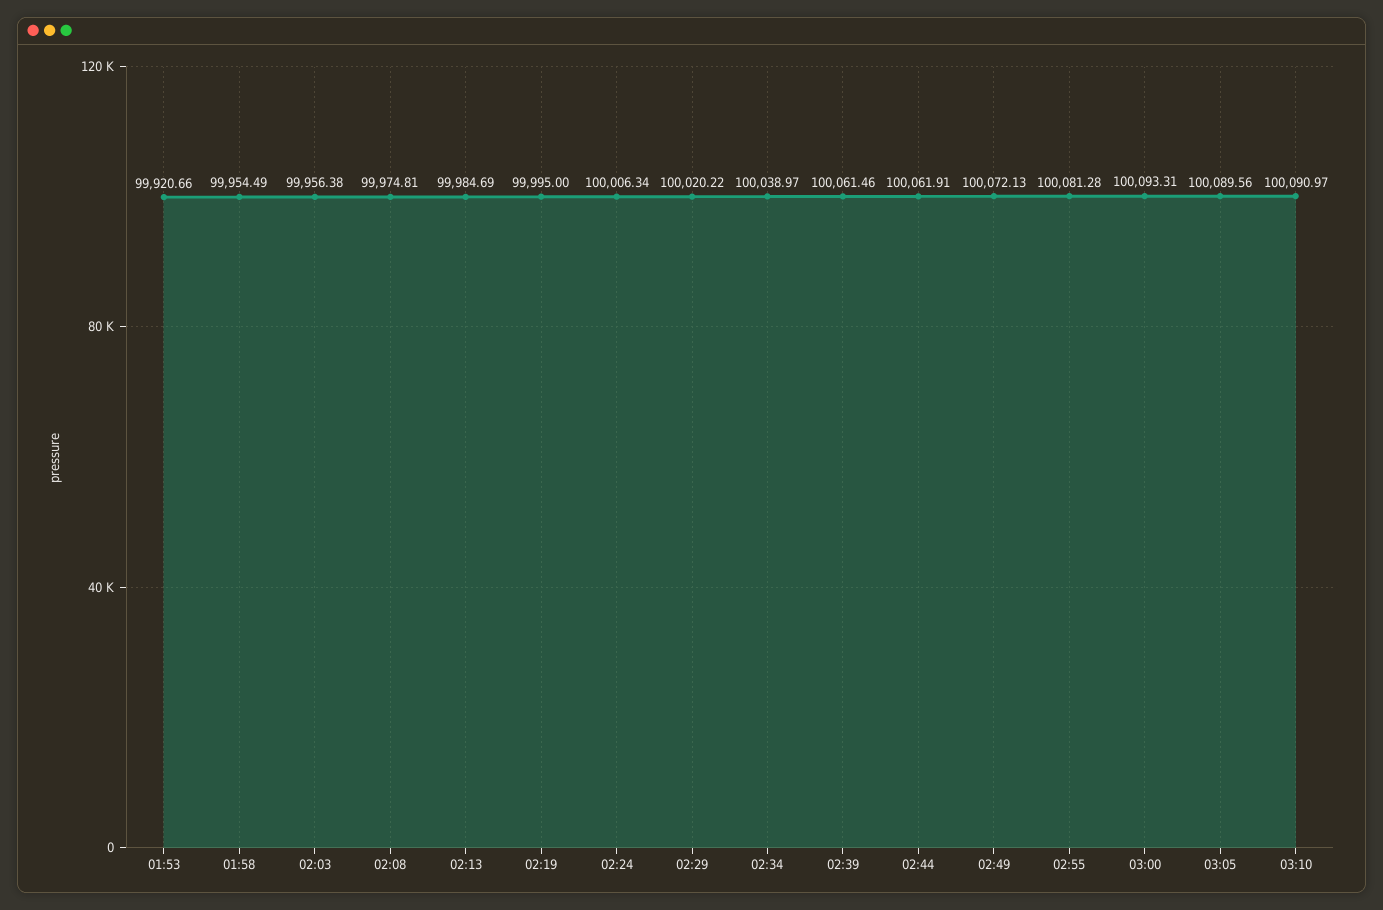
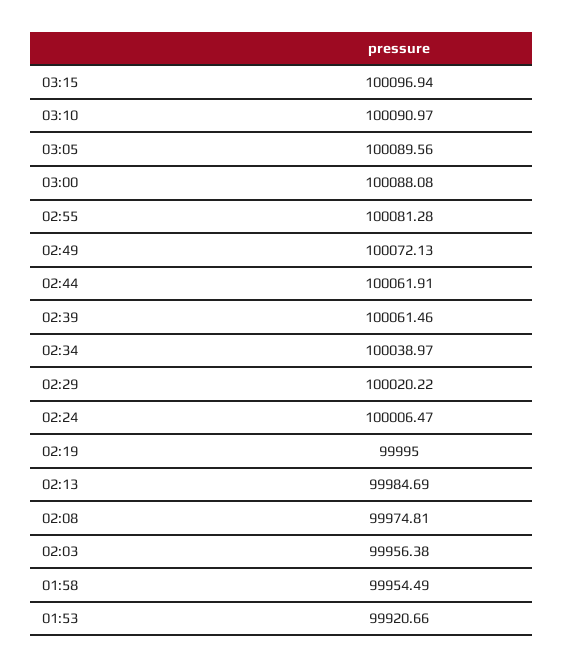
02:24: 100006.34 -> 100006.47
03:00: 100093.31 -> 100088.08
03:15: none -> 100096.94

